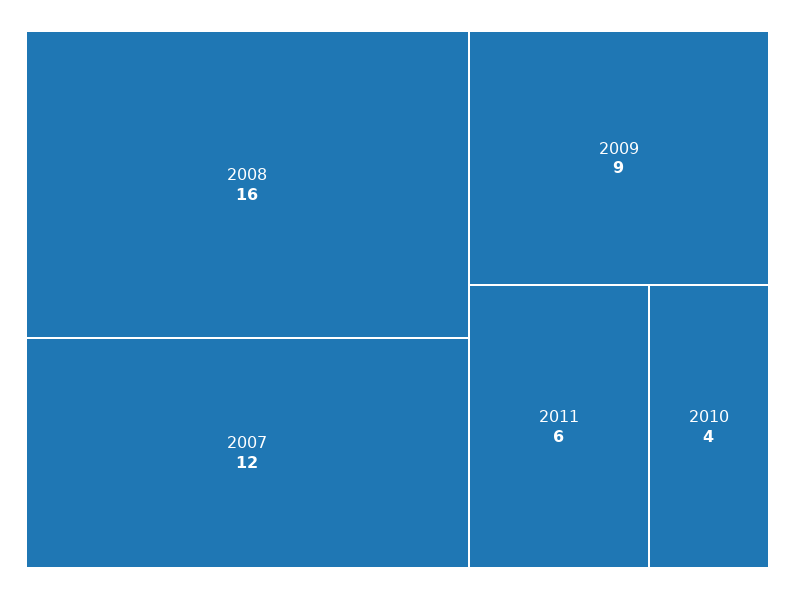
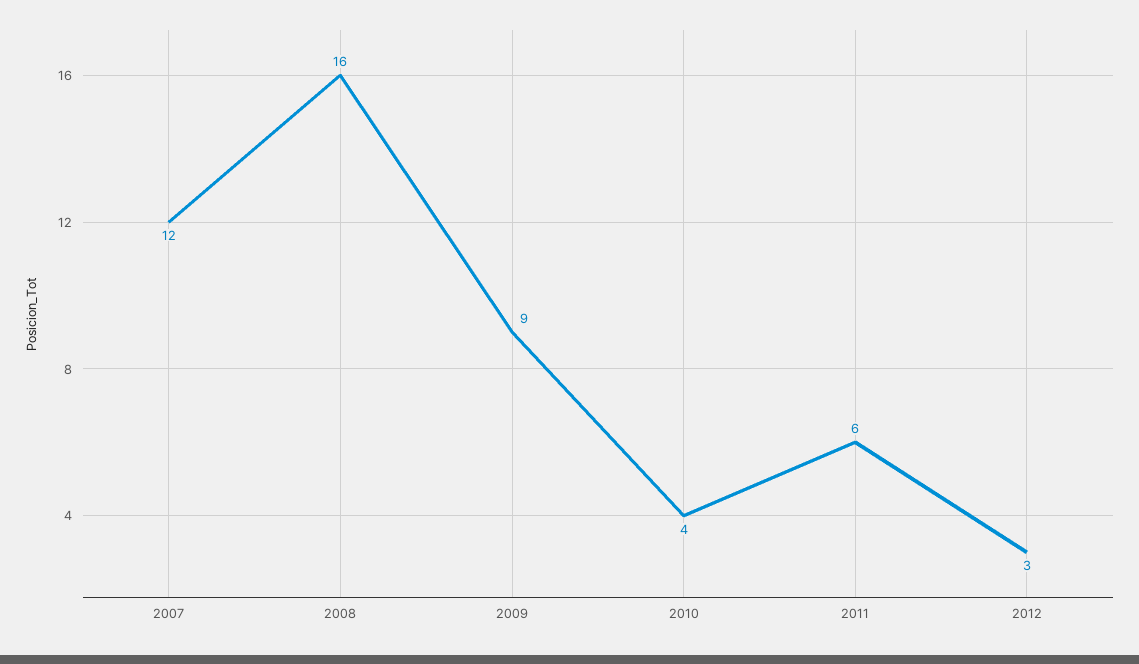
2012: none -> 3

